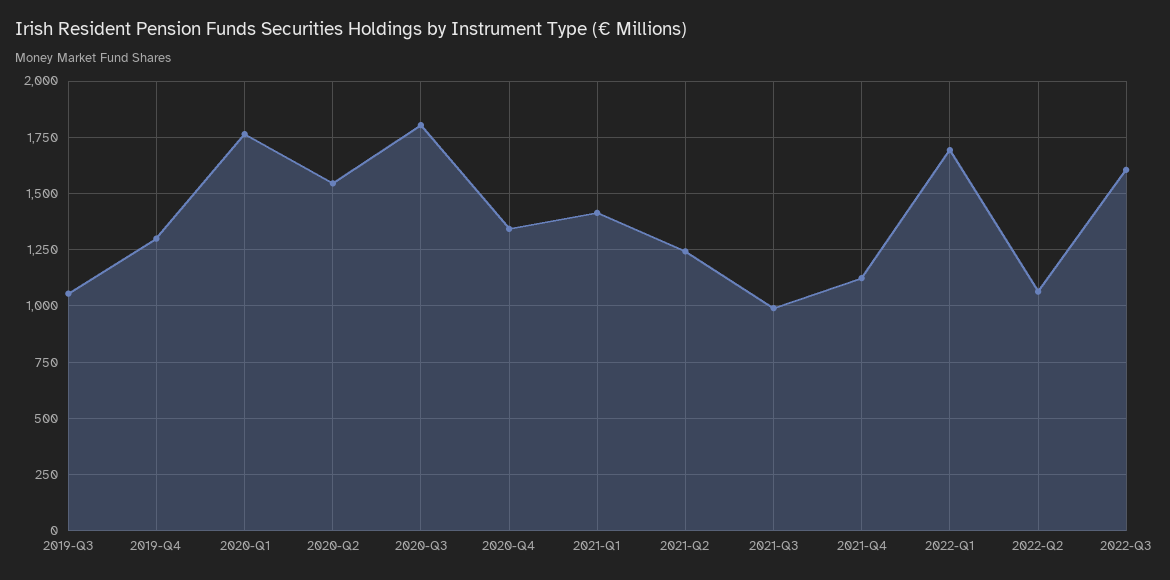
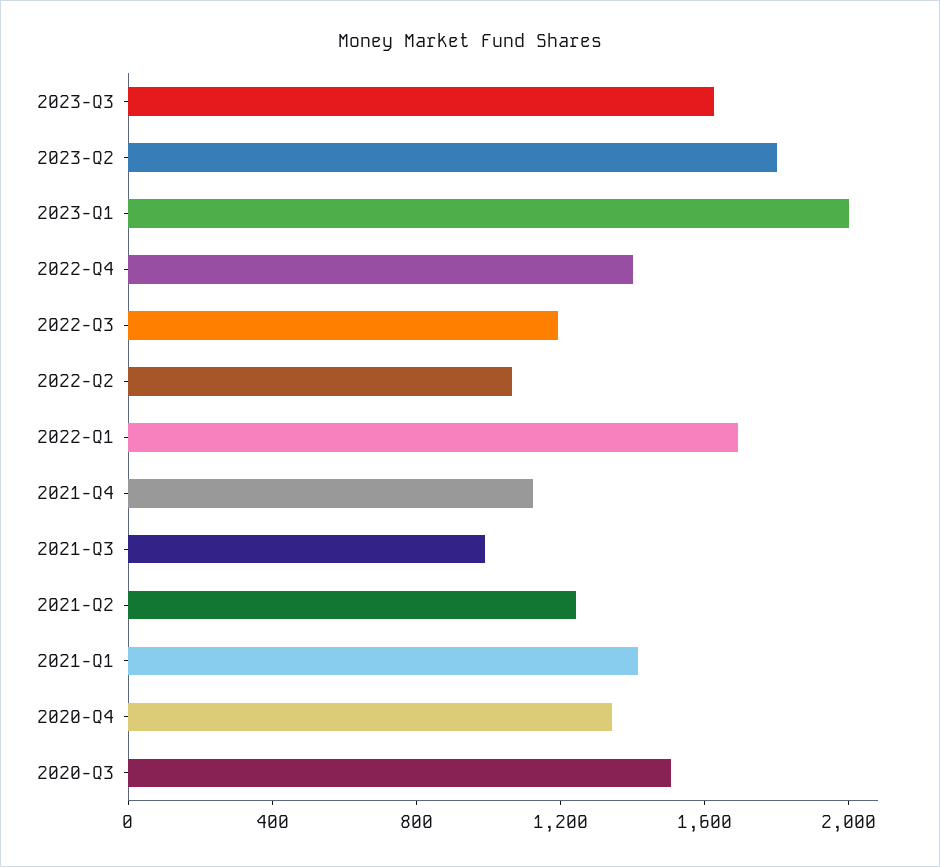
2019-Q3: 1050 -> none
2019-Q4: 1300 -> none
2020-Q1: 1750 -> none
2020-Q2: 1550 -> none
2020-Q3: 1800 -> 1500
2022-Q3: 1600 -> 1200
2023-Q3: none -> 1600
2023-Q2: none -> 1800
2023-Q1: none -> 2000
2022-Q4: none -> 1400

